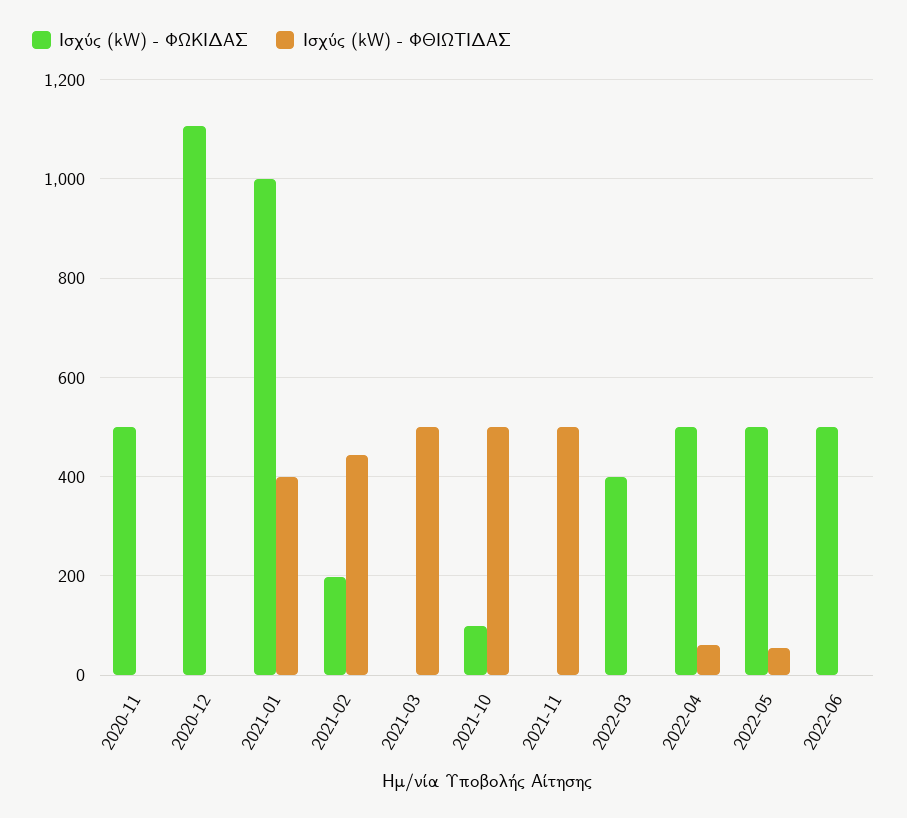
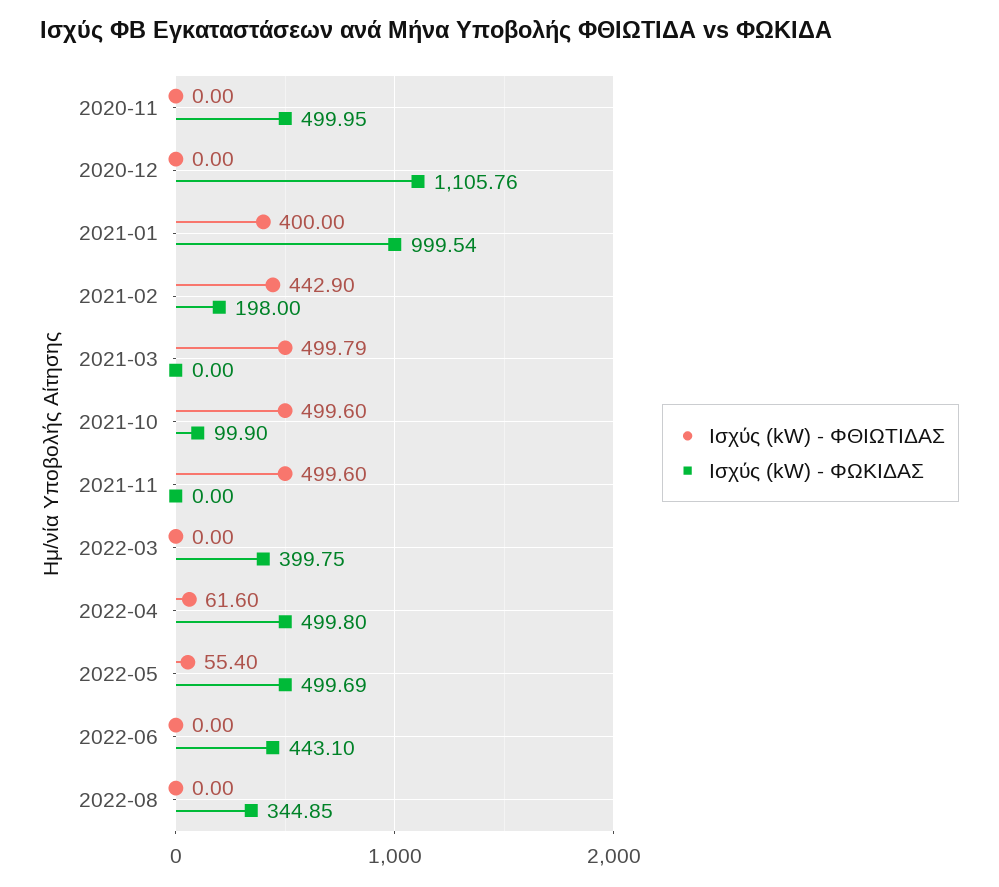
Ισχύς (kW) - ΦΩΚΙΔΑΣ, 2022-06: 500 -> 443.1
Ισχύς (kW) - ΦΘΙΩΤΙΔΑΣ, 2022-08: none -> 0
Ισχύς (kW) - ΦΩΚΙΔΑΣ, 2022-08: none -> 344.85

